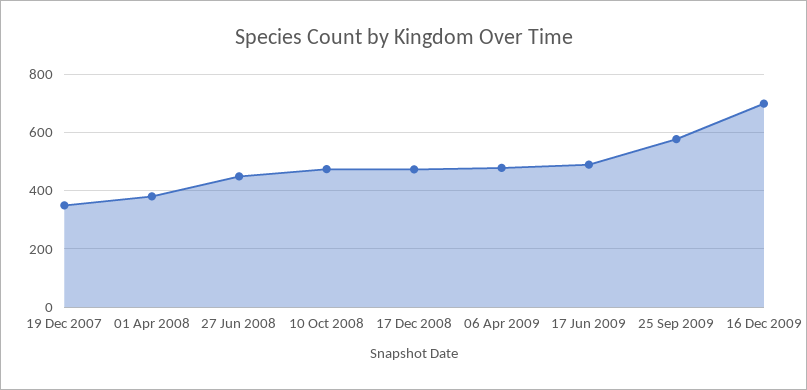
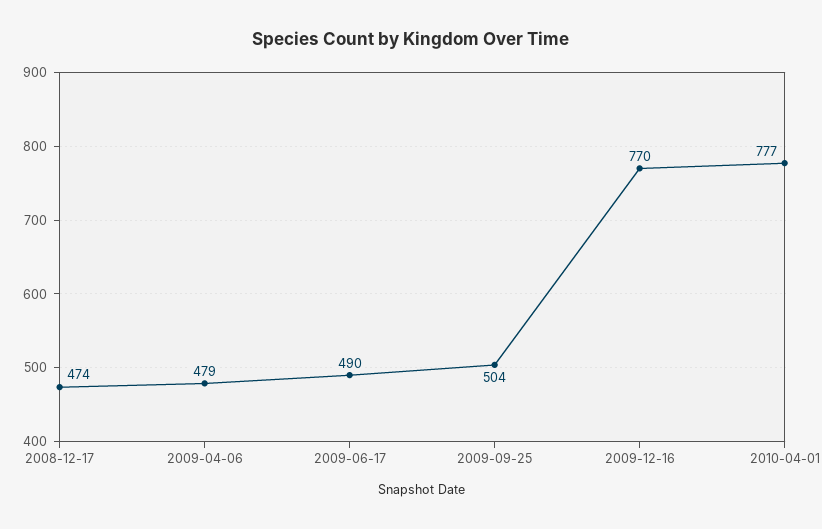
19 Dec 2007: 350 -> none
01 Apr 2008: 375 -> none
27 Jun 2008: 450 -> none
10 Oct 2008: 475 -> none
25 Sep 2009: 575 -> 504
16 Dec 2009: 700 -> 770
2010-04-01: none -> 777

